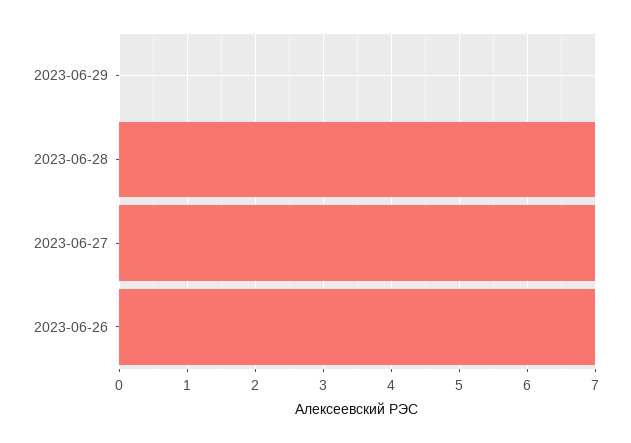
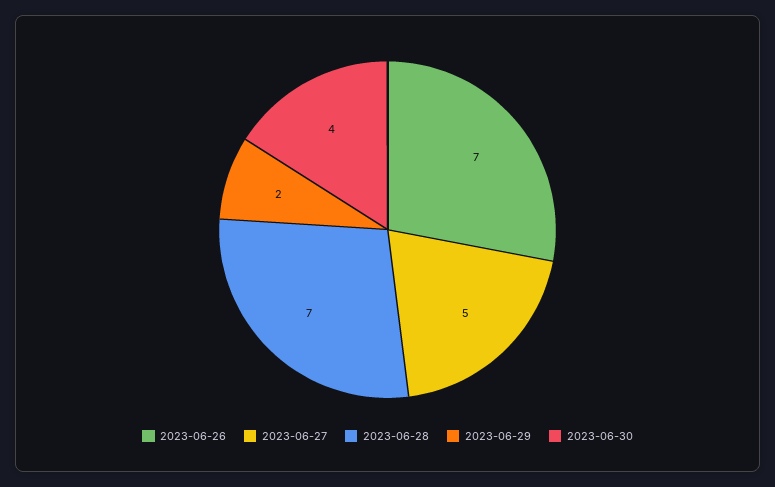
2023-06-29: 0 -> 2
2023-06-27: 7 -> 5
2023-06-30: none -> 4

